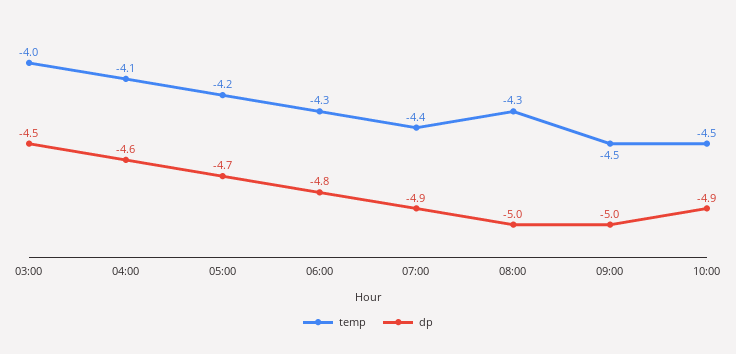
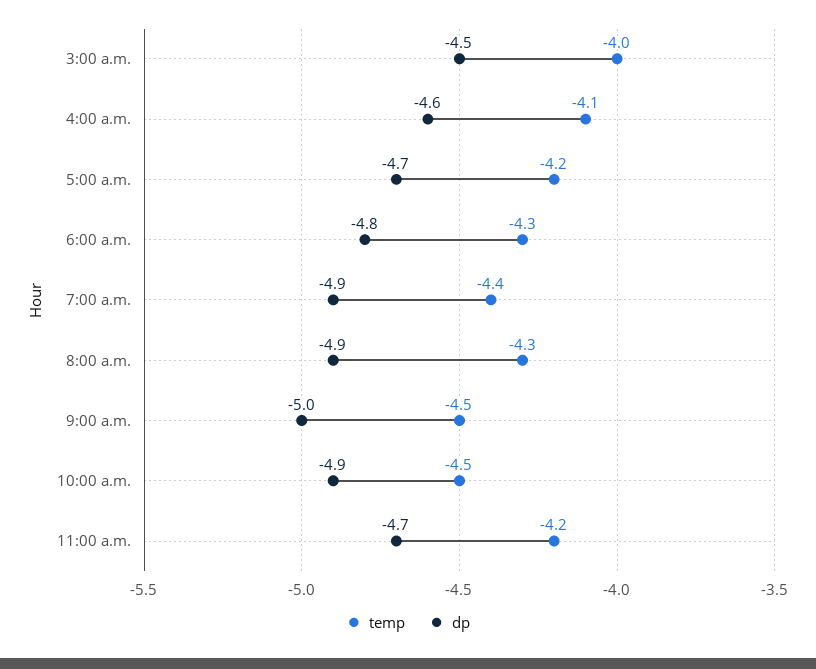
dp, 08:00: -5 -> -4.9
temp, 11:00 a.m.: none -> -4.2
dp, 11:00 a.m.: none -> -4.7

